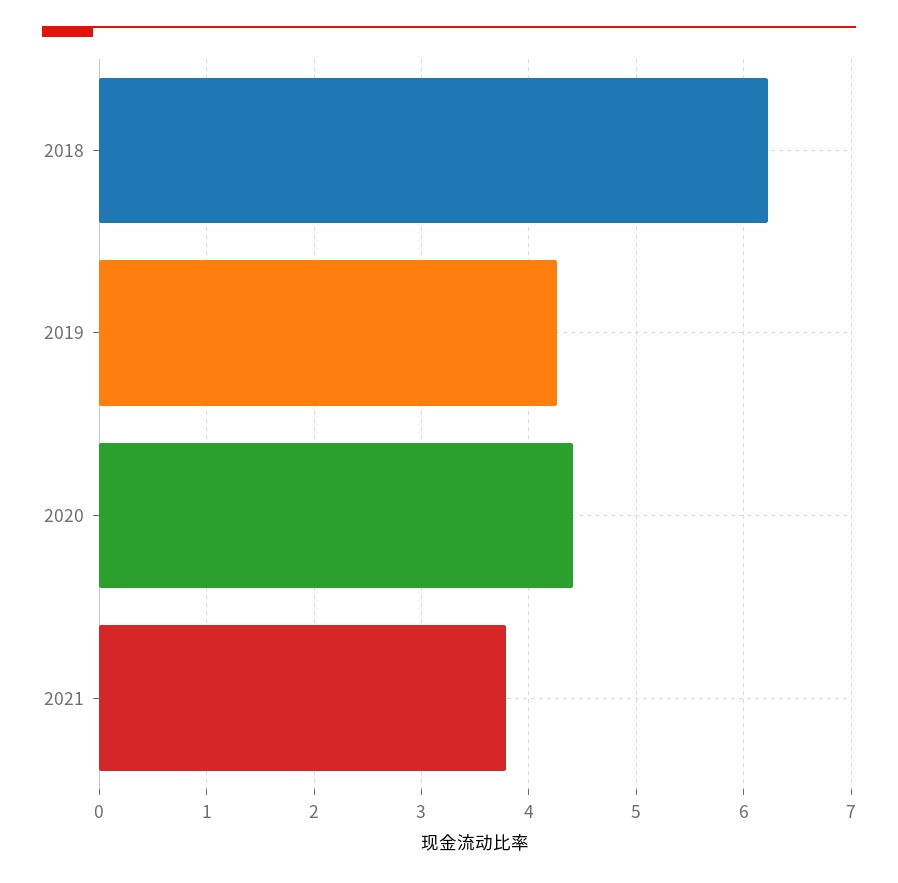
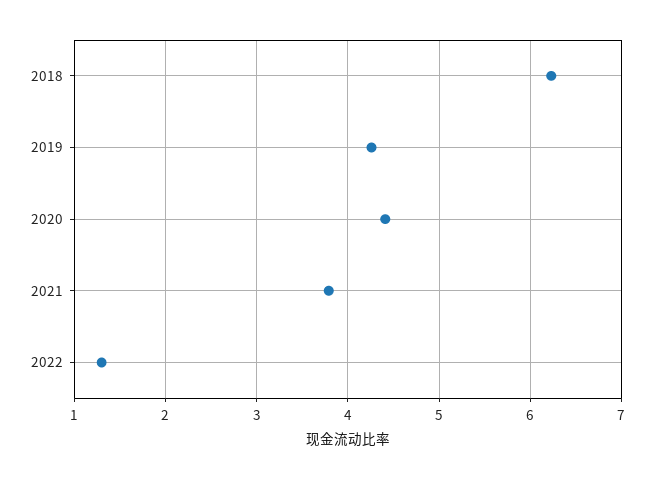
2022: none -> 1.3

